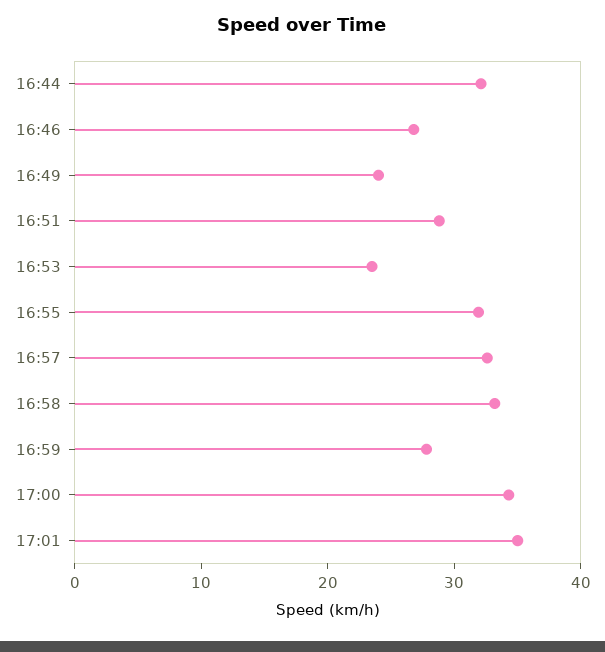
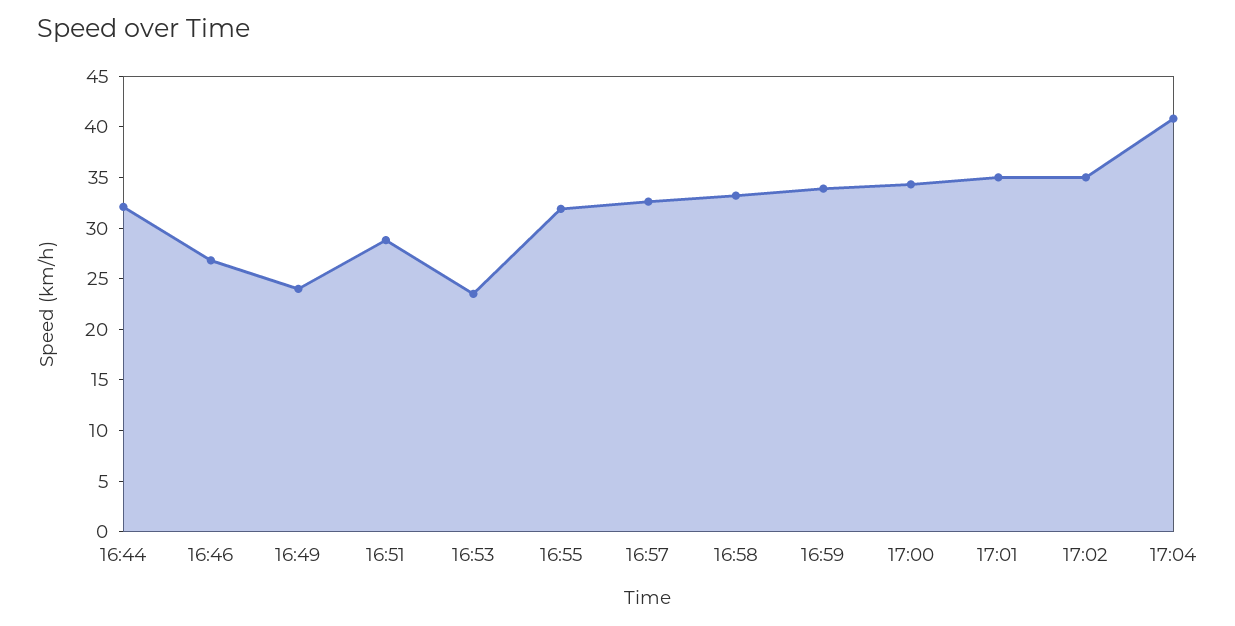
16:59: 28 -> 34
17:02: none -> 35
17:04: none -> 41

